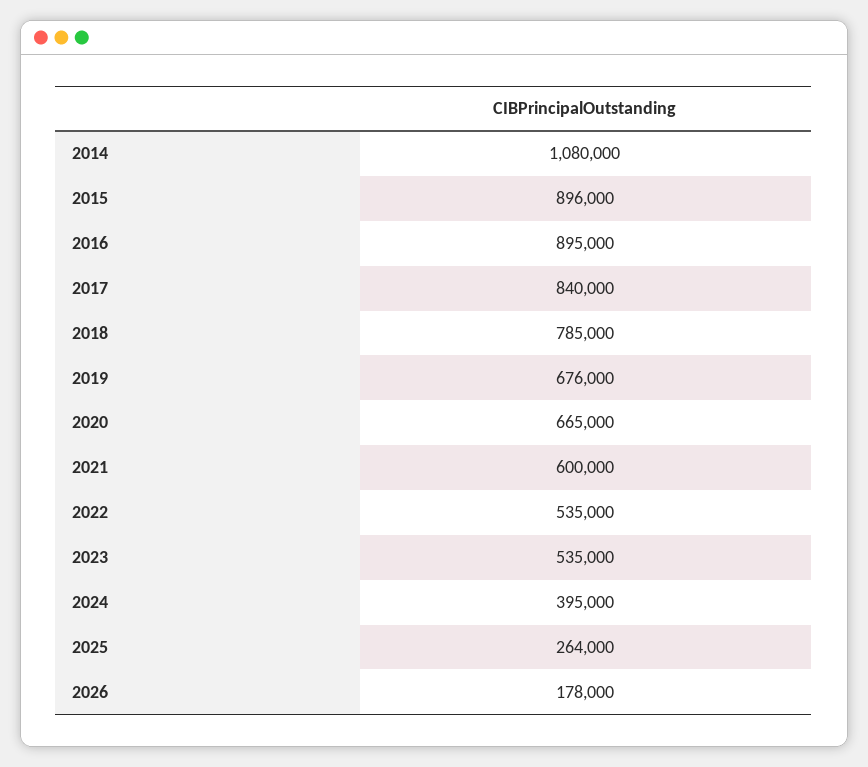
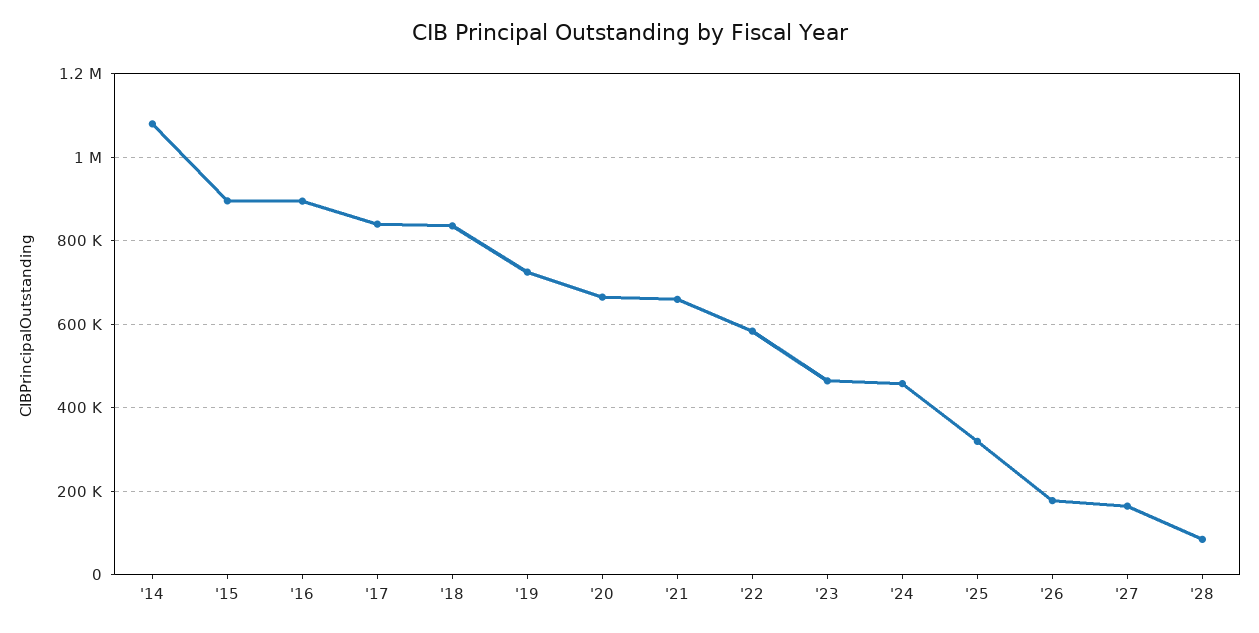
2018: 785000 -> 840000
2019: 676000 -> 720000
2021: 600000 -> 660000
2022: 535000 -> 580000
2023: 535000 -> 460000
2024: 395000 -> 460000
2025: 264000 -> 320000
'27: none -> 160000
'28: none -> 80000

